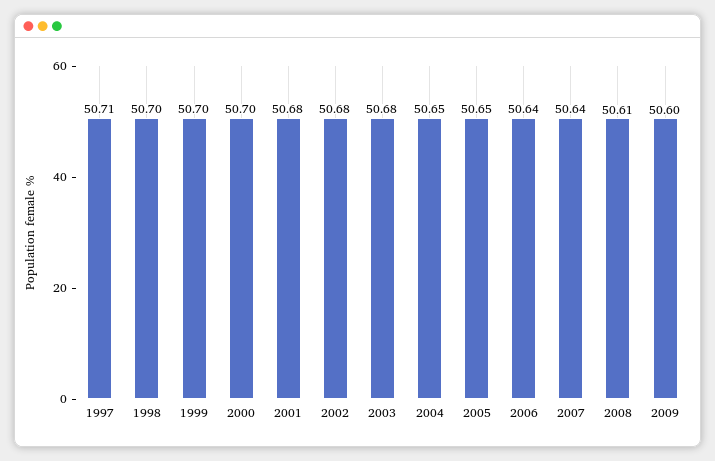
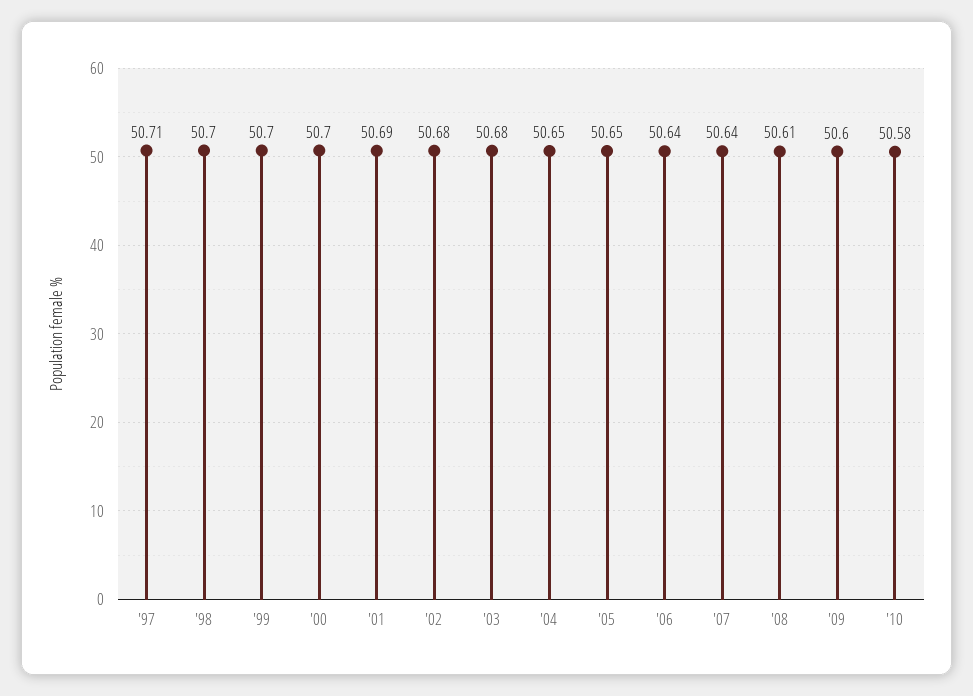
2001: 50.68 -> 50.69
'10: none -> 50.58

